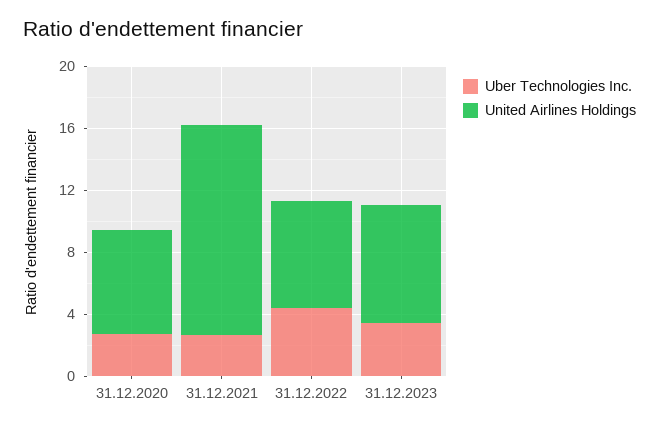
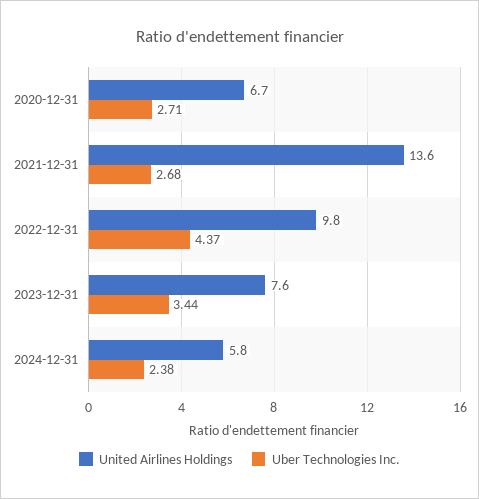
United Airlines Holdings, 31.12.2022: 7 -> 9.8
United Airlines Holdings, 2024-12-31: none -> 5.8
Uber Technologies Inc., 2024-12-31: none -> 2.38

